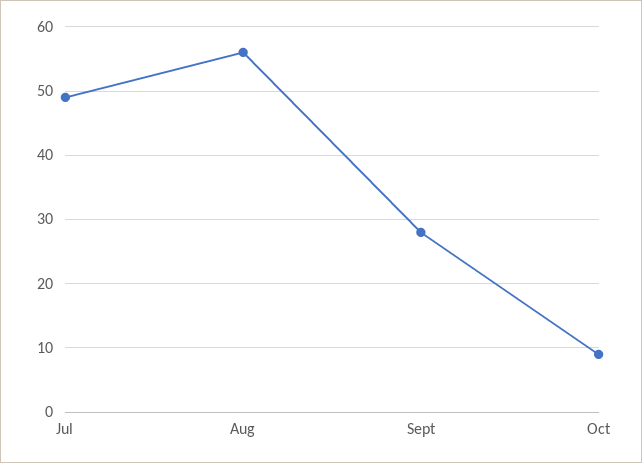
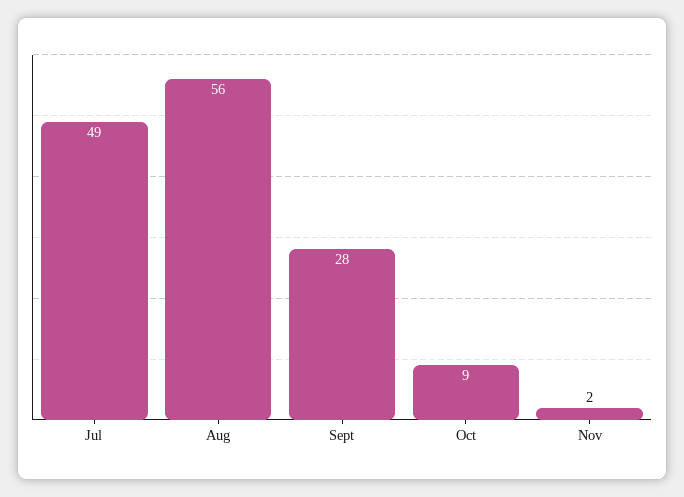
Nov: none -> 2

